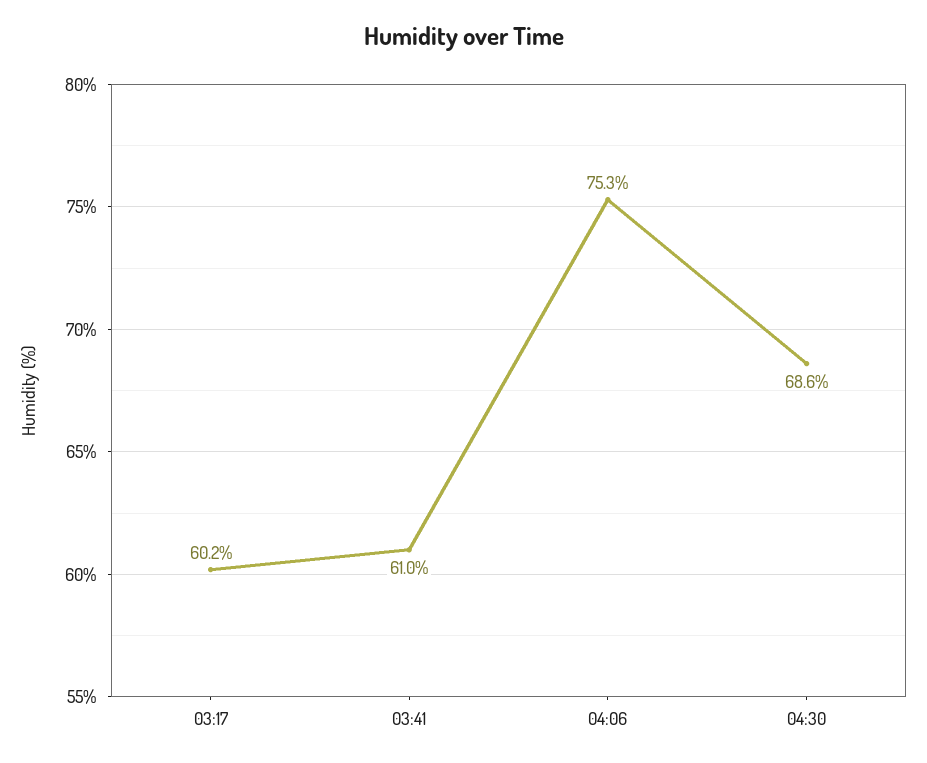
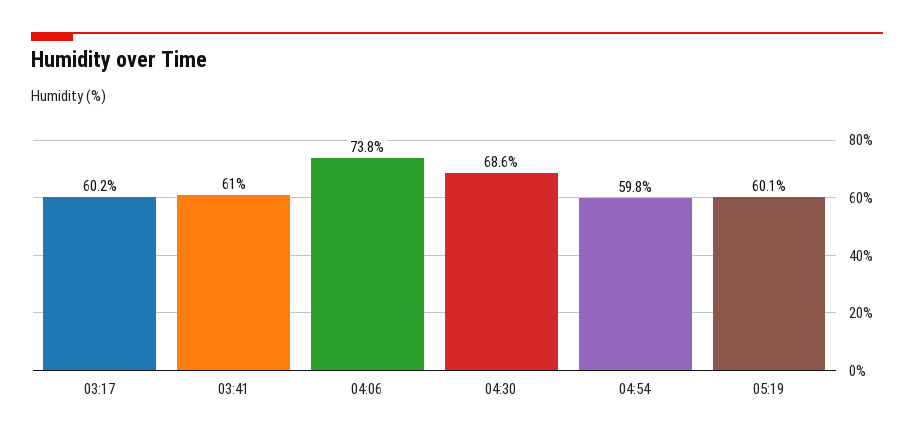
04:06: 75.3 -> 73.8
04:54: none -> 59.8
05:19: none -> 60.1

